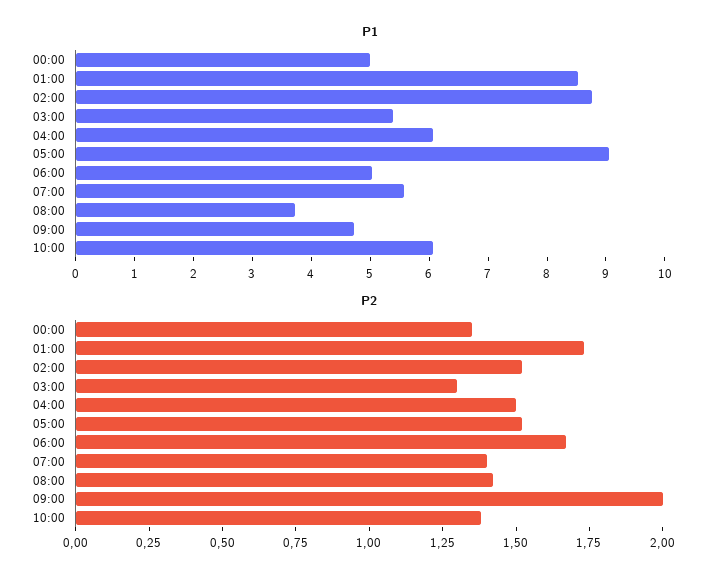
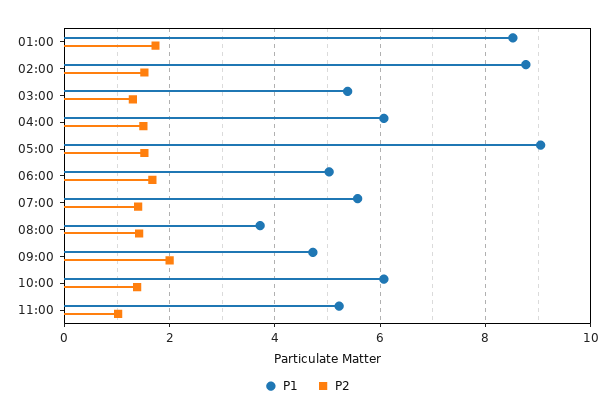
P1, 00:00: 5 -> none
P2, 00:00: 1.35 -> none
P1, 11:00: none -> 5.2
P2, 11:00: none -> 1

